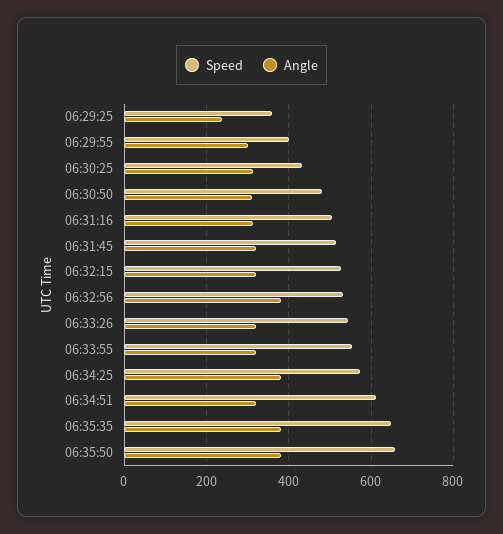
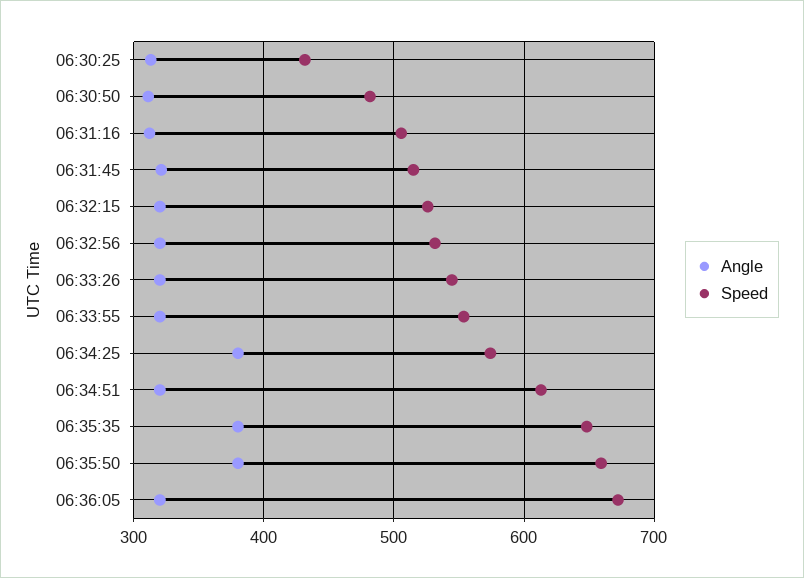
Speed, 06:29:25: 360 -> none
Angle, 06:29:25: 240 -> none
Speed, 06:29:55: 400 -> none
Angle, 06:29:55: 300 -> none
Angle, 06:32:56: 380 -> 320
Angle, 06:36:05: none -> 320
Speed, 06:36:05: none -> 670

